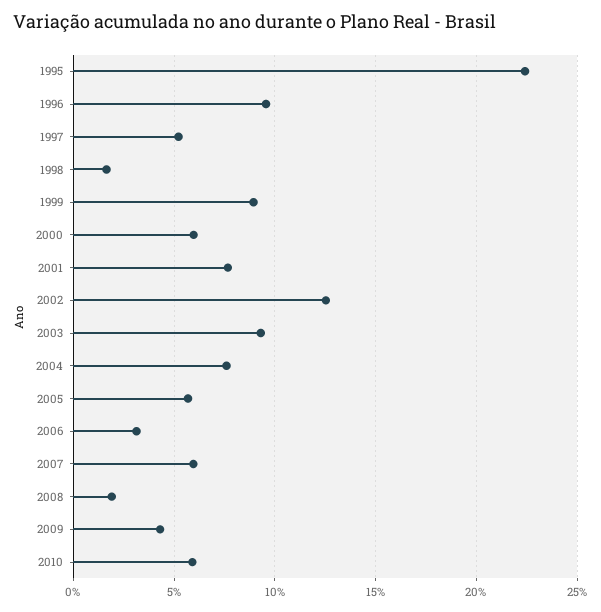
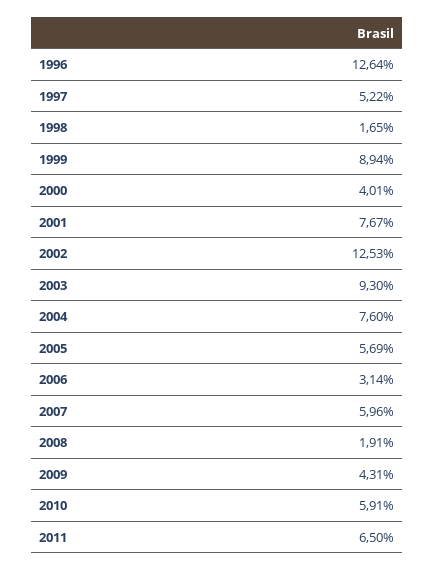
1995: 22.5 -> none
1996: 9.5 -> 12.64
2000: 6 -> 4.01
2011: none -> 6.5

